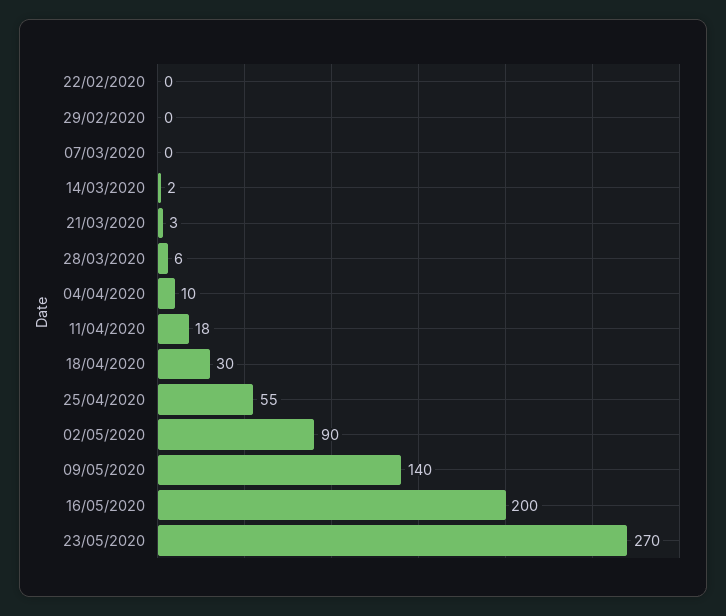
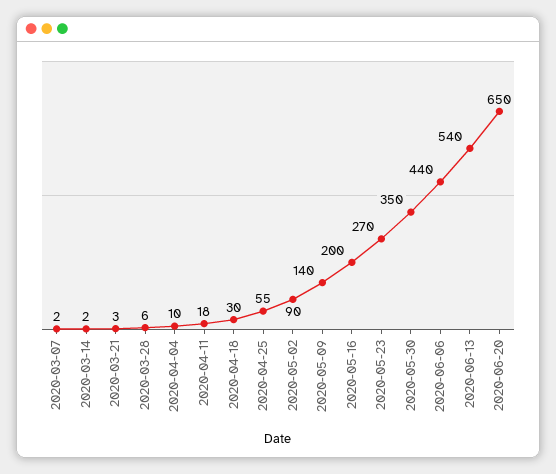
22/02/2020: 0 -> none
29/02/2020: 0 -> none
07/03/2020: 0 -> 2
2020-05-30: none -> 350
2020-06-06: none -> 440
2020-06-13: none -> 540
2020-06-20: none -> 650

